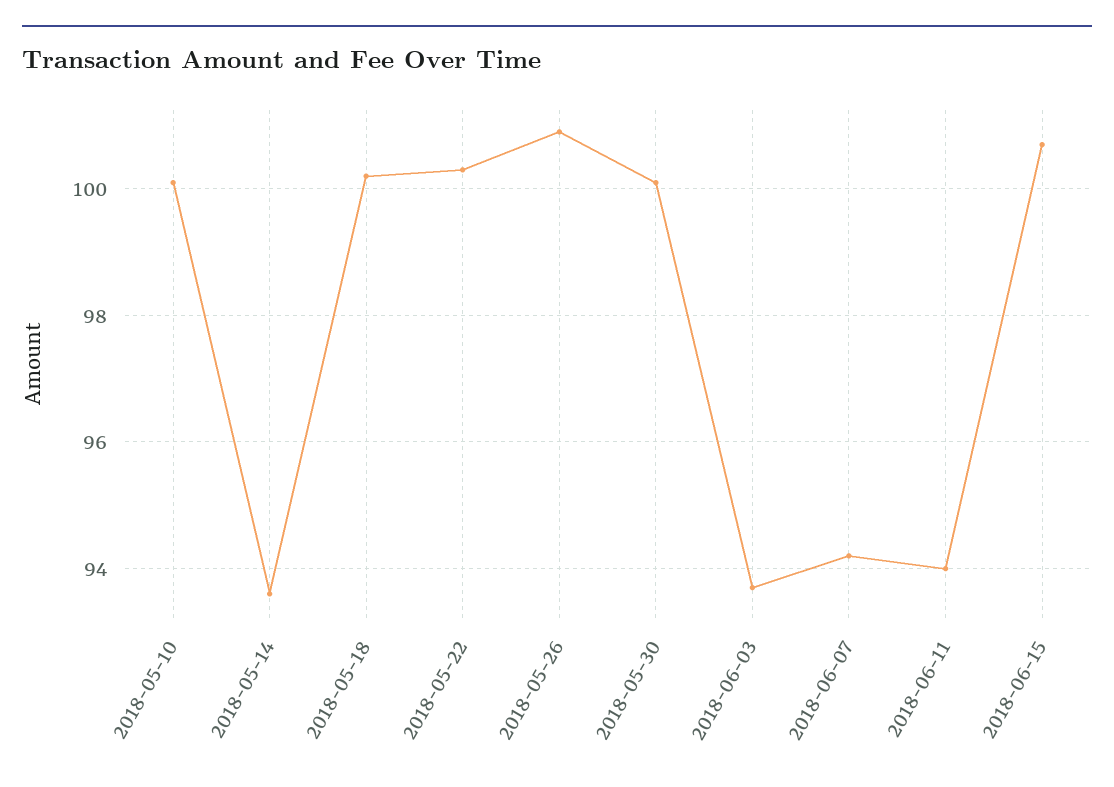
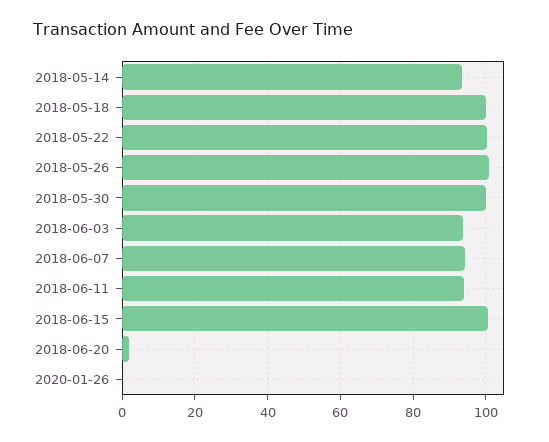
2018-05-10: 100 -> none
2018-06-20: none -> 2
2020-01-26: none -> 0

